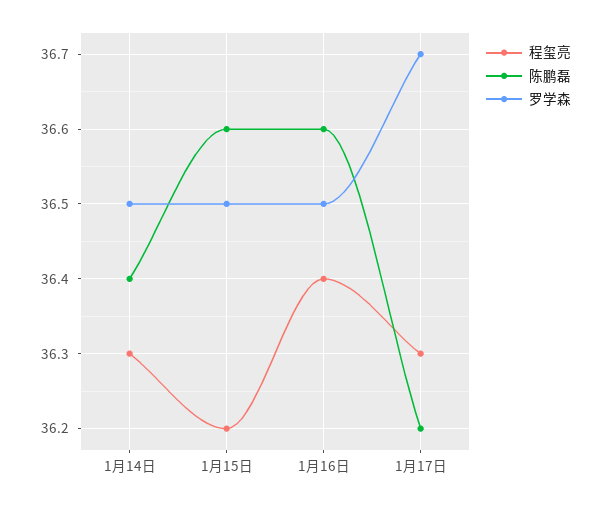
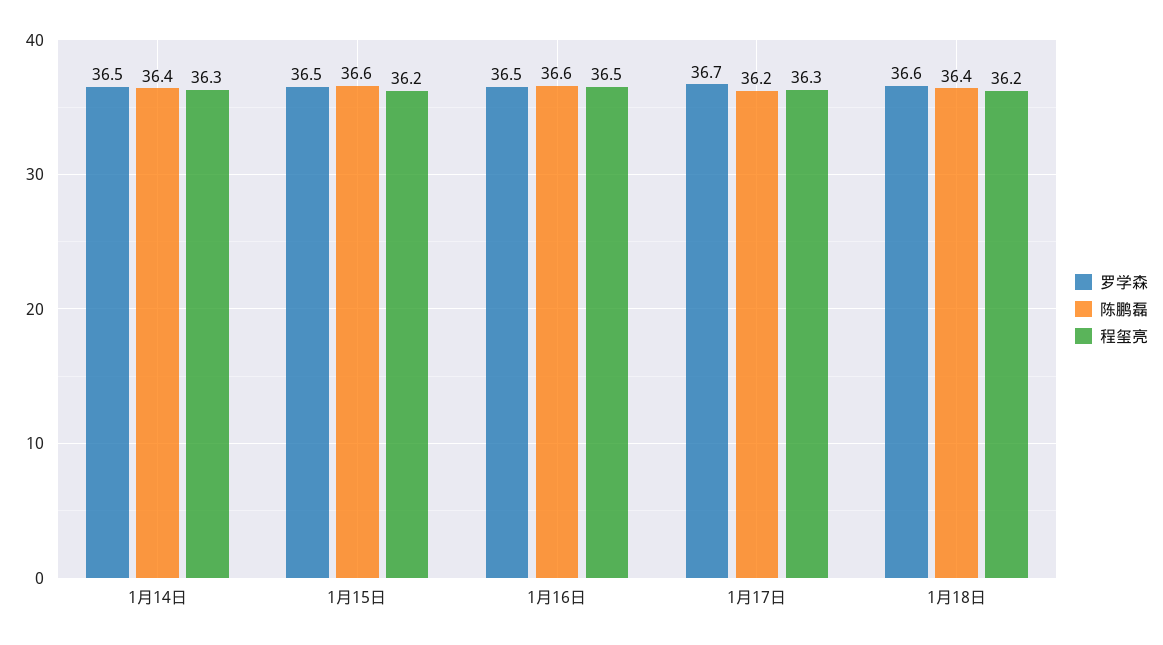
程玺亮, 1月16日: 36.4 -> 36.5
罗学森, 1月18日: none -> 36.6
陈鹏磊, 1月18日: none -> 36.4
程玺亮, 1月18日: none -> 36.2

